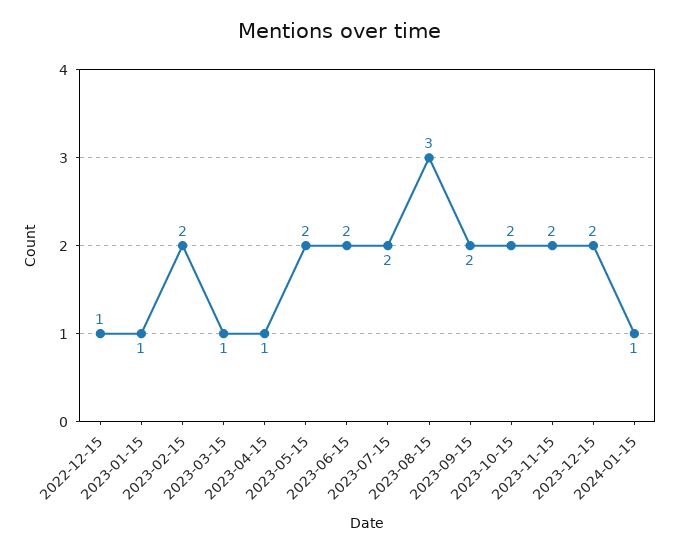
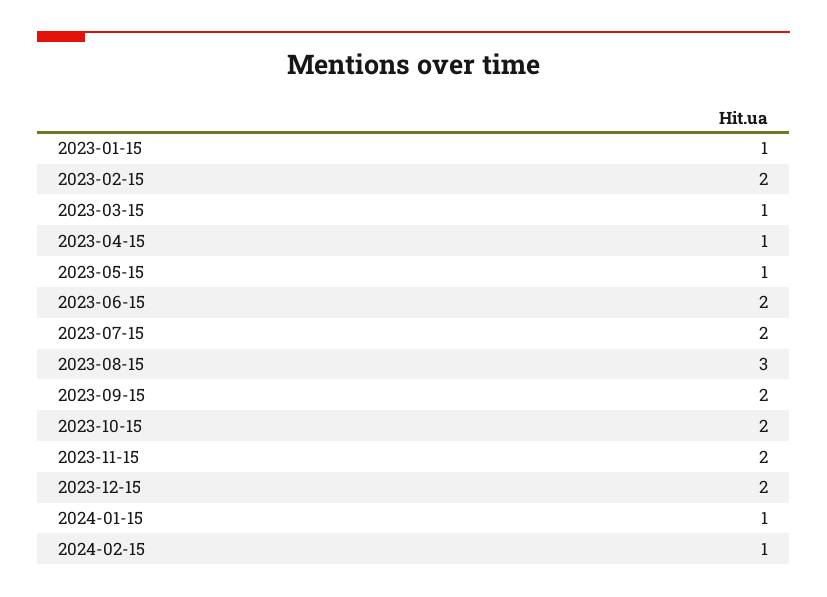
2022-12-15: 1 -> none
2023-05-15: 2 -> 1
2024-02-15: none -> 1

